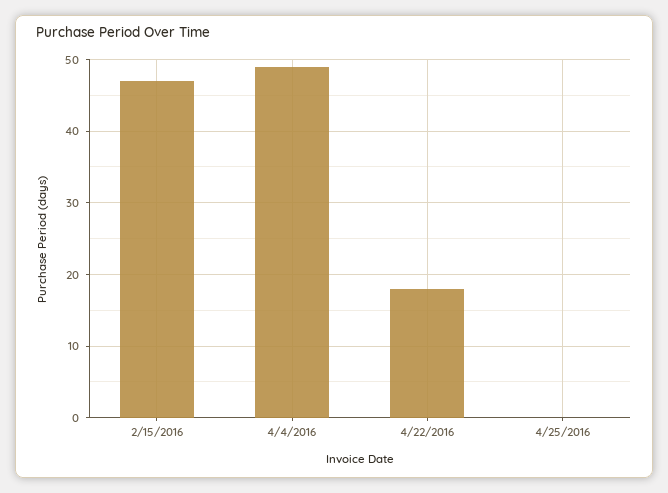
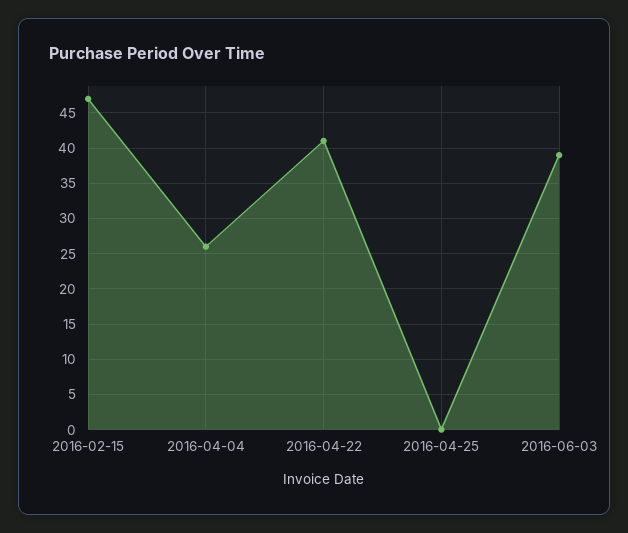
4/4/2016: 49 -> 26
4/22/2016: 18 -> 41
2016-06-03: none -> 39

